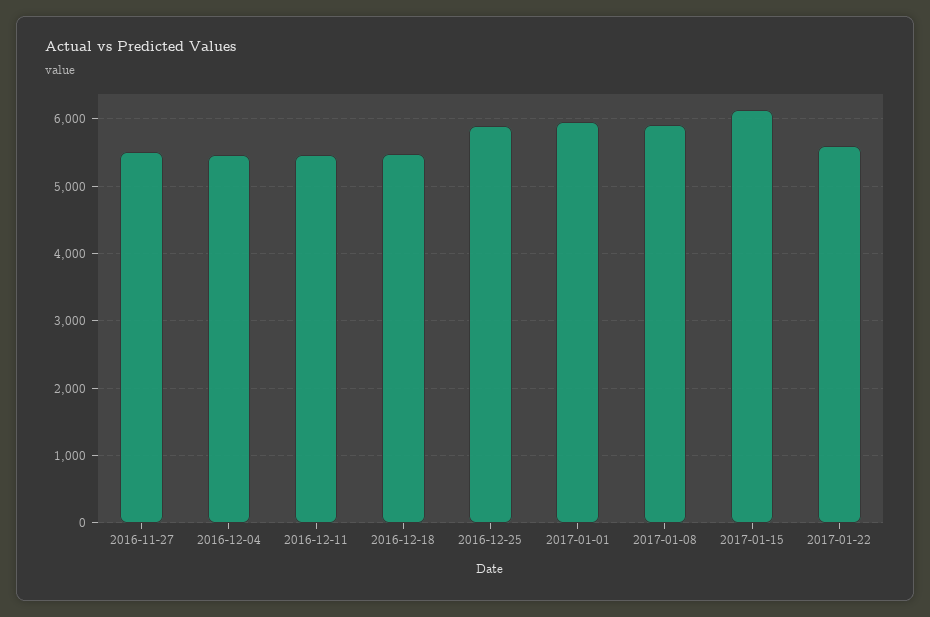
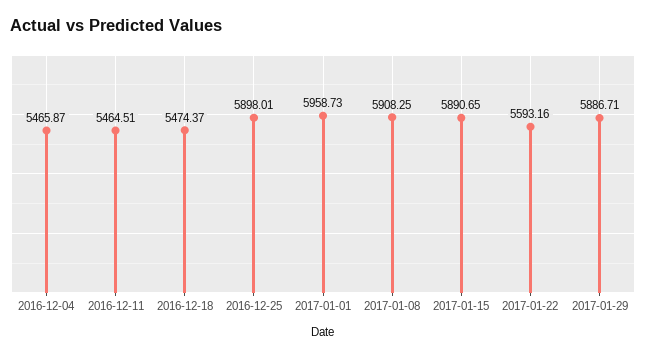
2016-11-27: 5500 -> none
2017-01-15: 6100 -> 5890.65
2017-01-29: none -> 5886.71

